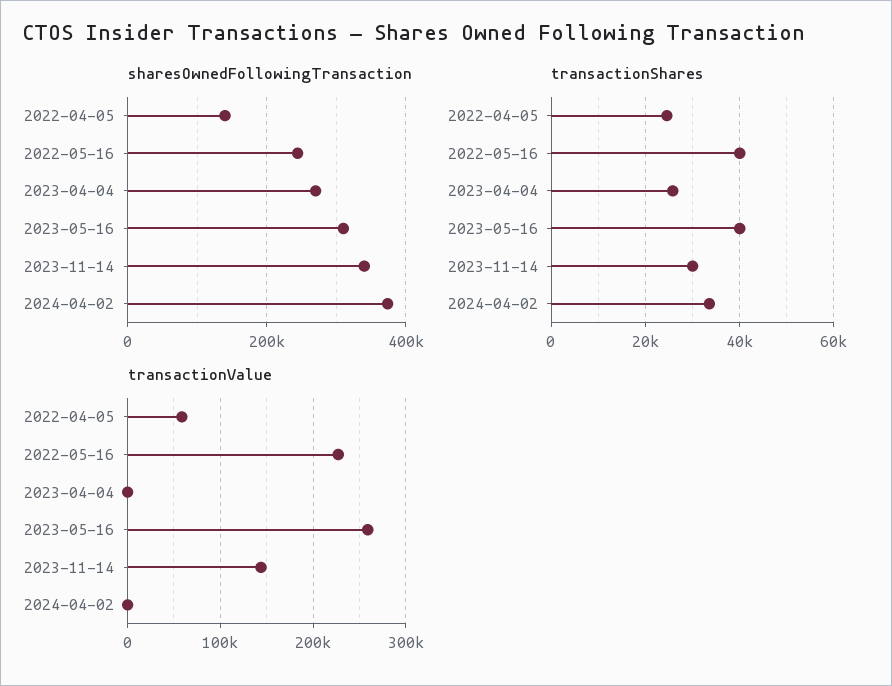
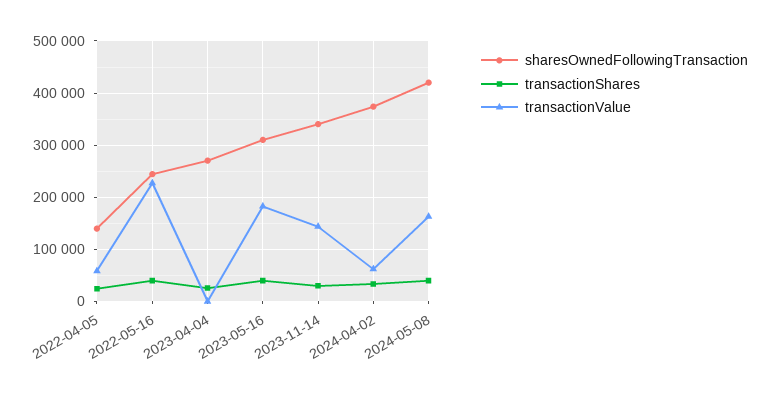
transactionValue, 2023-05-16: 260000 -> 180000
transactionValue, 2024-04-02: 0 -> 60000
sharesOwnedFollowingTransaction, 2024-05-08: none -> 420000
transactionShares, 2024-05-08: none -> 40000
transactionValue, 2024-05-08: none -> 160000

